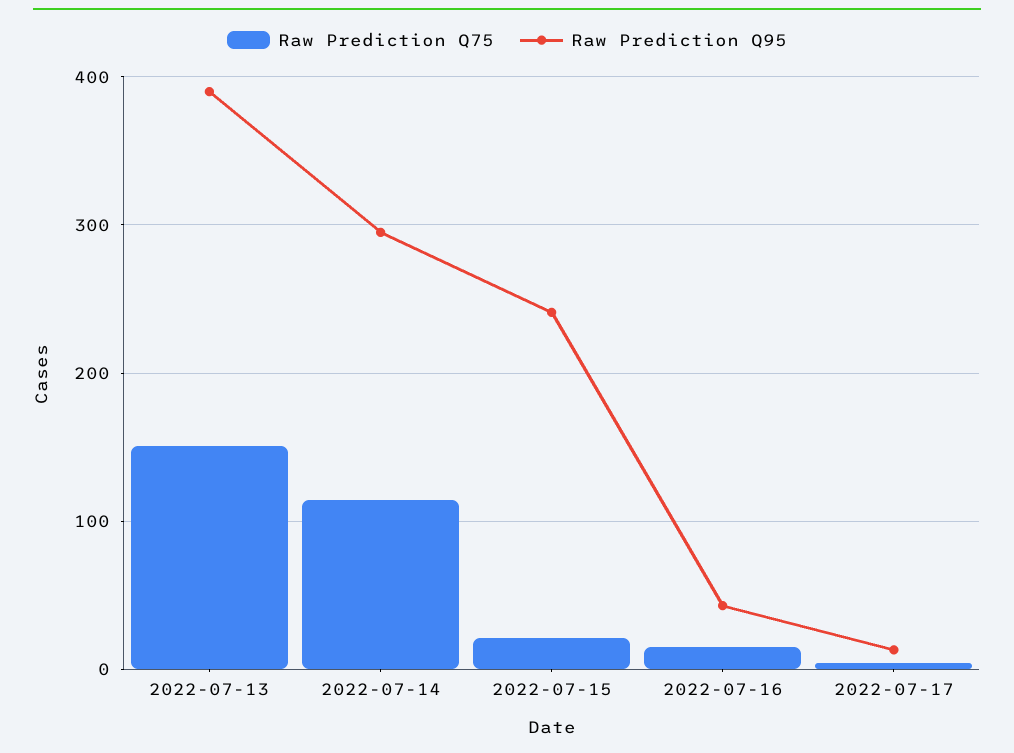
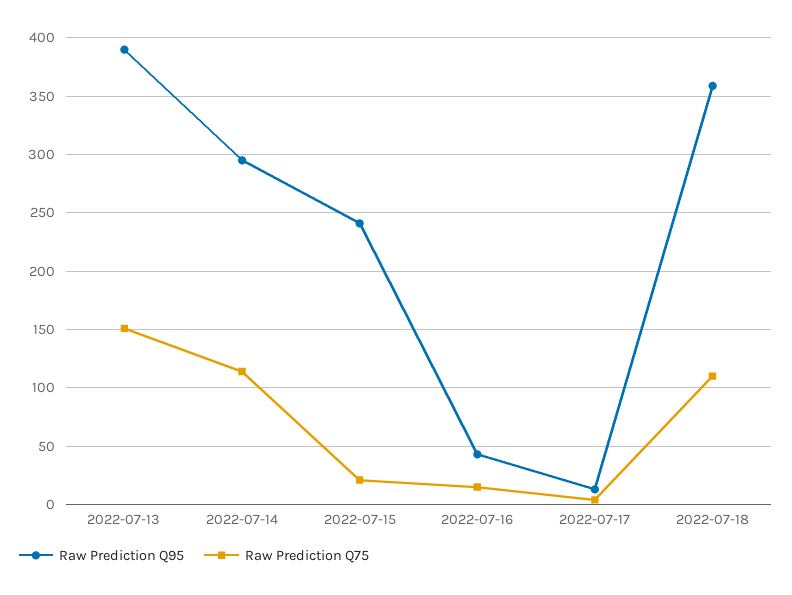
Raw Prediction Q95, 2022-07-18: none -> 360
Raw Prediction Q75, 2022-07-18: none -> 110

